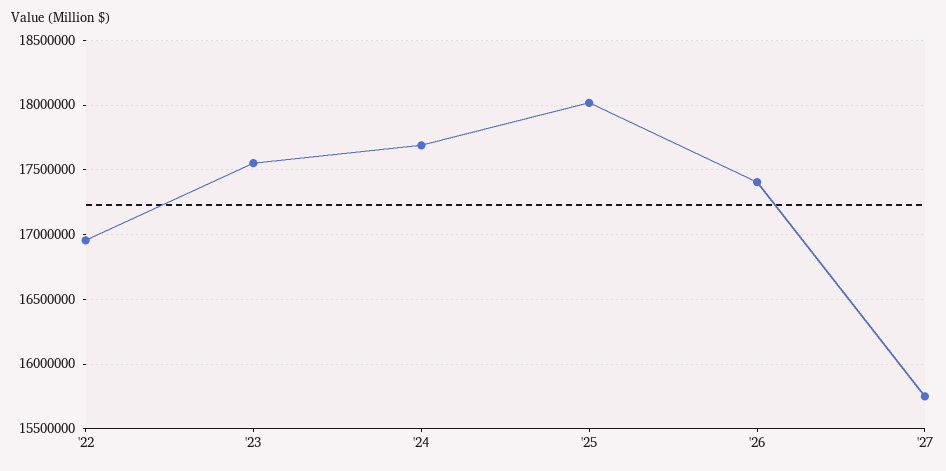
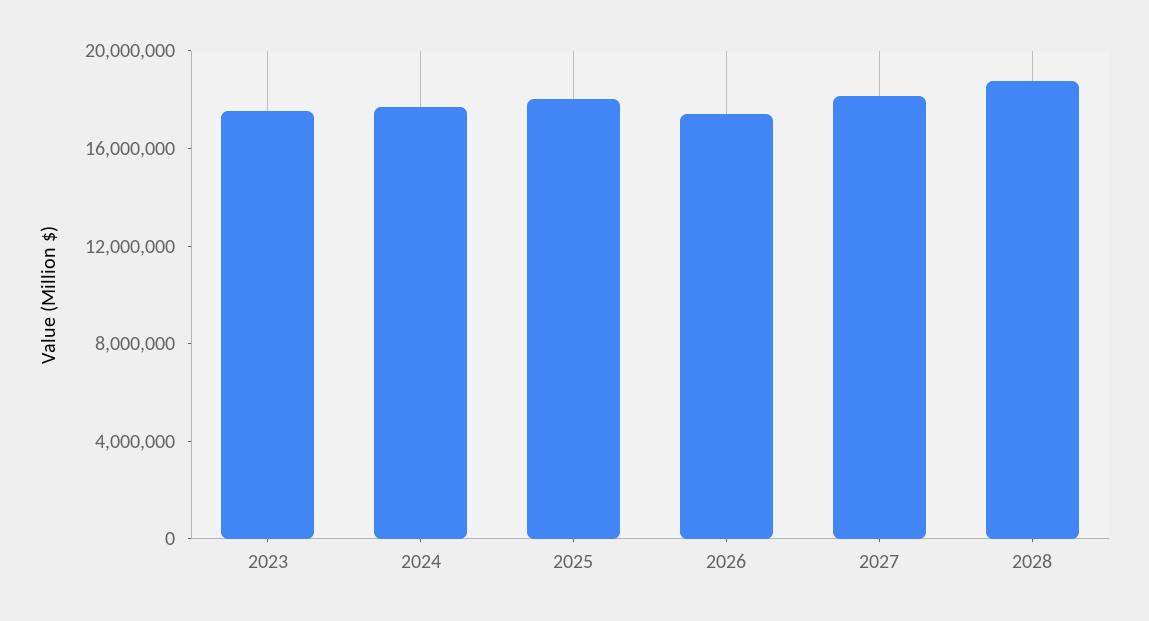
'22: 16950000 -> none
'27: 15750000 -> 18000000
2028: none -> 19000000

